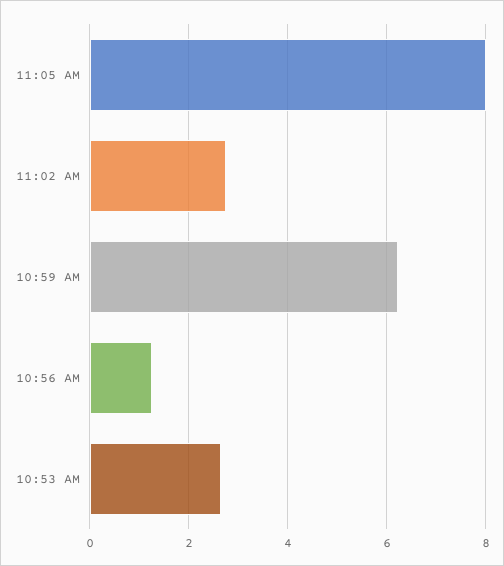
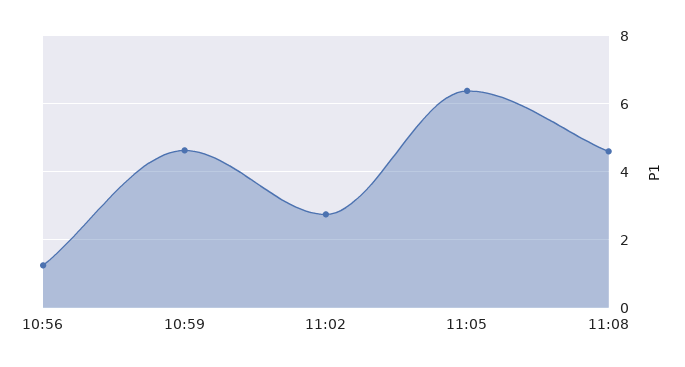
11:05 AM: 8 -> 6.4
10:59 AM: 6.2 -> 4.6
10:53 AM: 2.6 -> none
11:08: none -> 4.6

